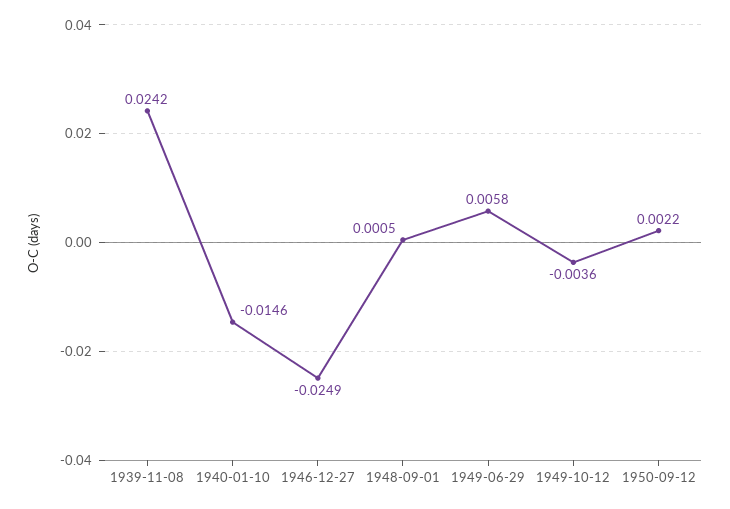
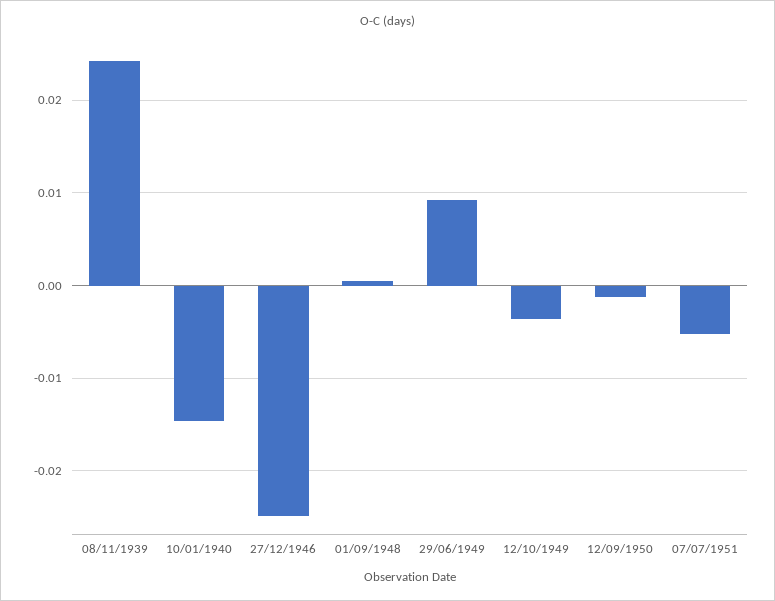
1949-06-29: 0.0058 -> 0.009
1950-09-12: 0.0022 -> -0.001
07/07/1951: none -> -0.005

